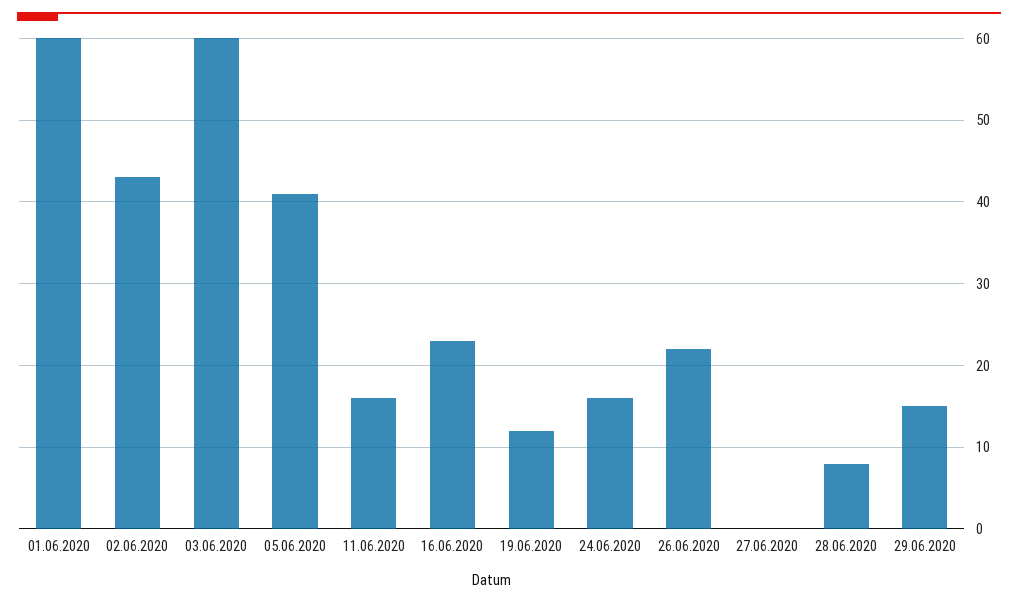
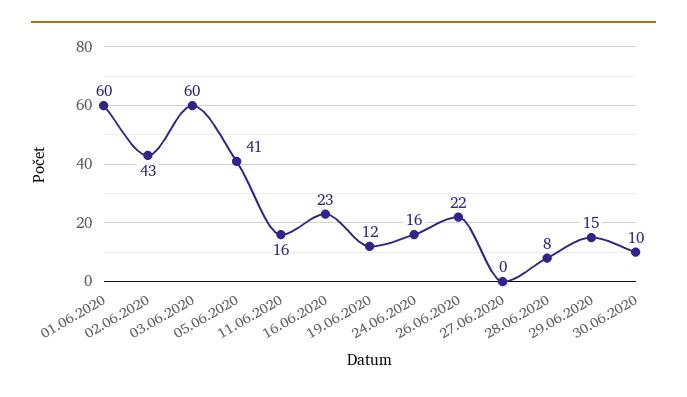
30.06.2020: none -> 10

